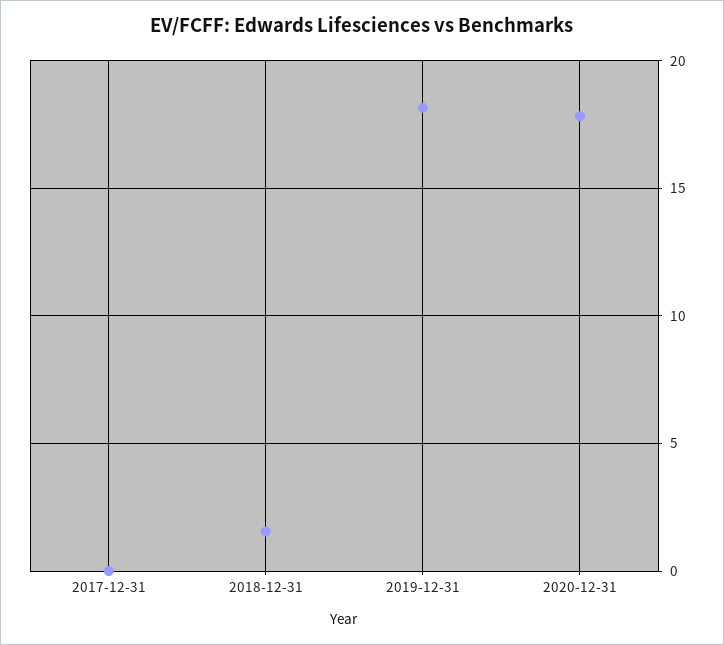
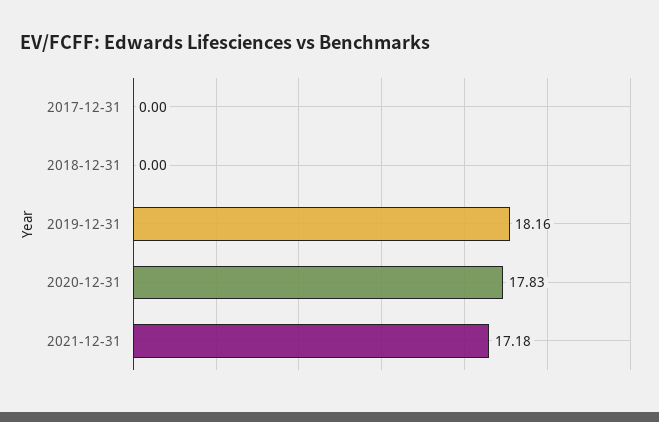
2018-12-31: 1.5 -> 0
2021-12-31: none -> 17.18

